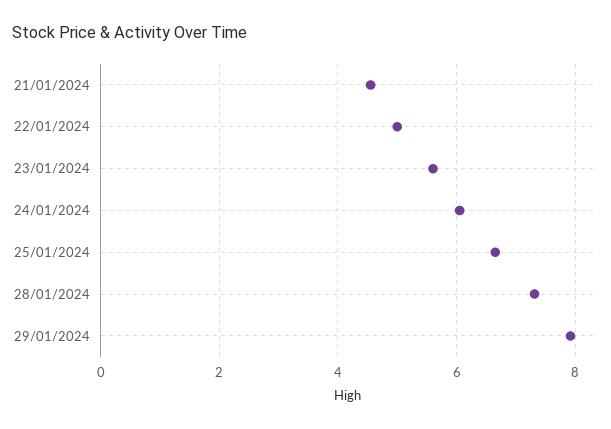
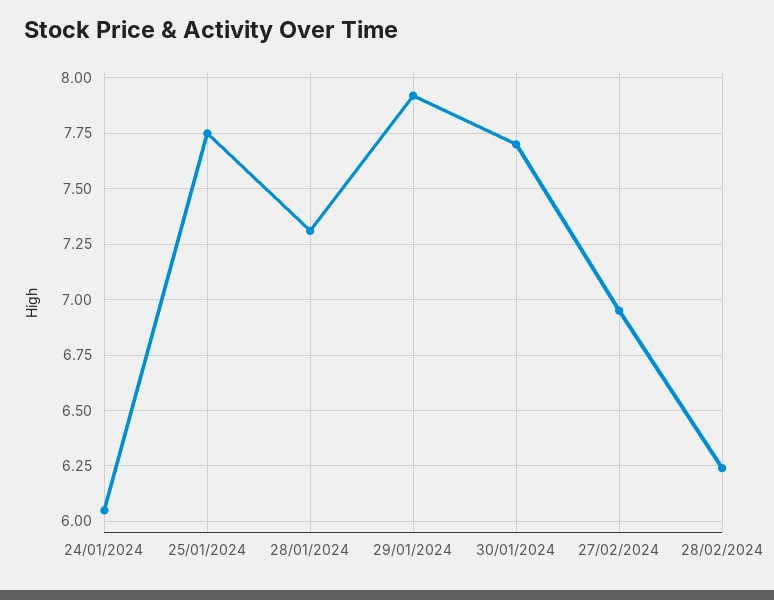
21/01/2024: 4.6 -> none
22/01/2024: 5 -> none
23/01/2024: 5.6 -> none
25/01/2024: 6.6 -> 7.75
30/01/2024: none -> 7.7
27/02/2024: none -> 6.95
28/02/2024: none -> 6.25

